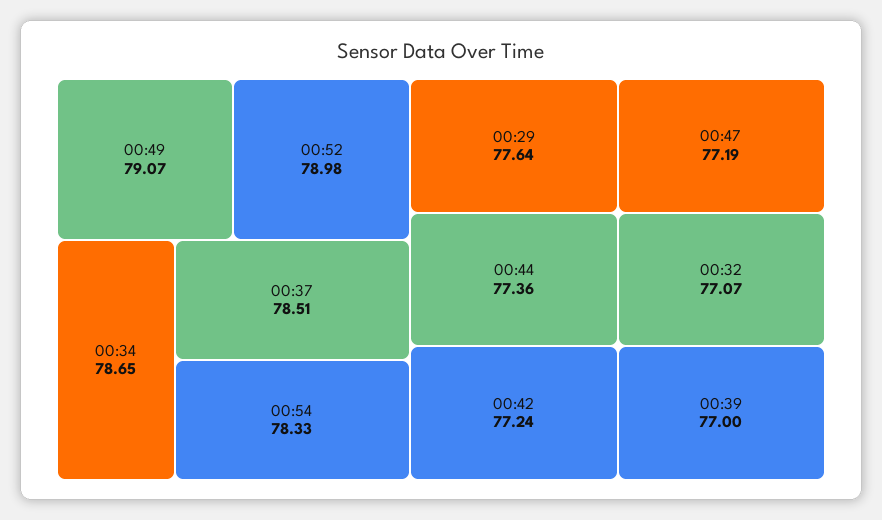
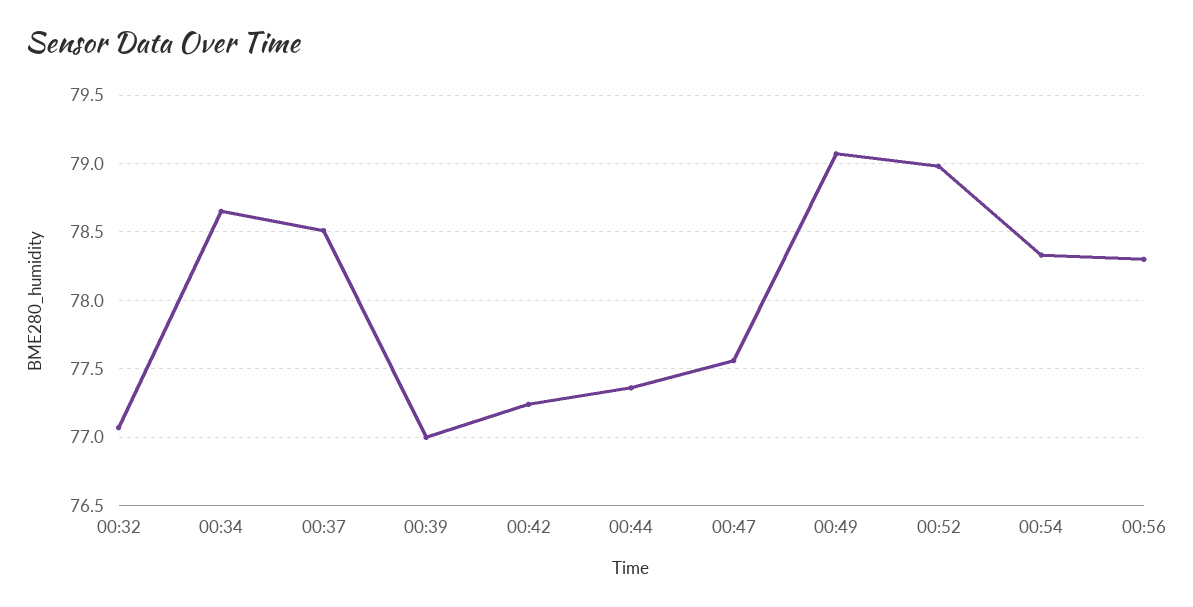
00:29: 77.64 -> none
00:47: 77.19 -> 77.55
00:56: none -> 78.3

